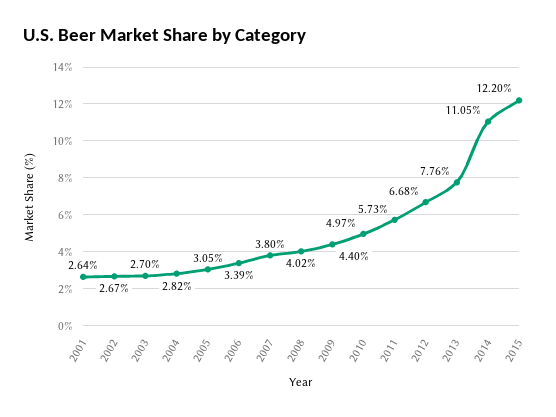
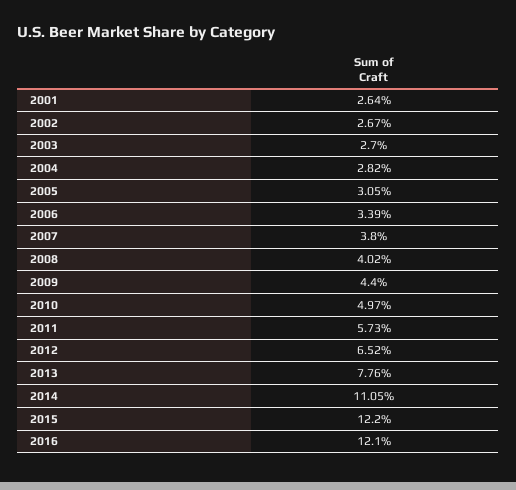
2012: 6.68 -> 6.52
2016: none -> 12.1

